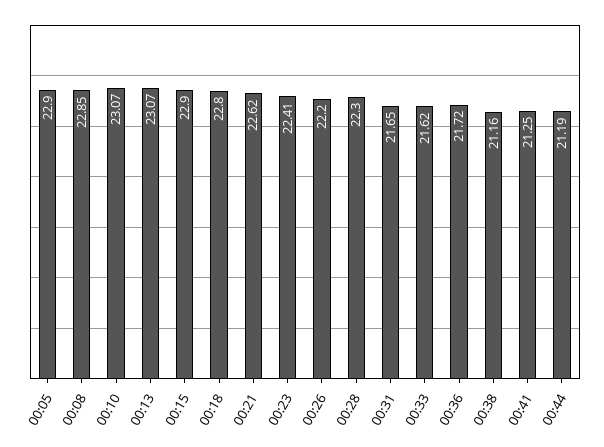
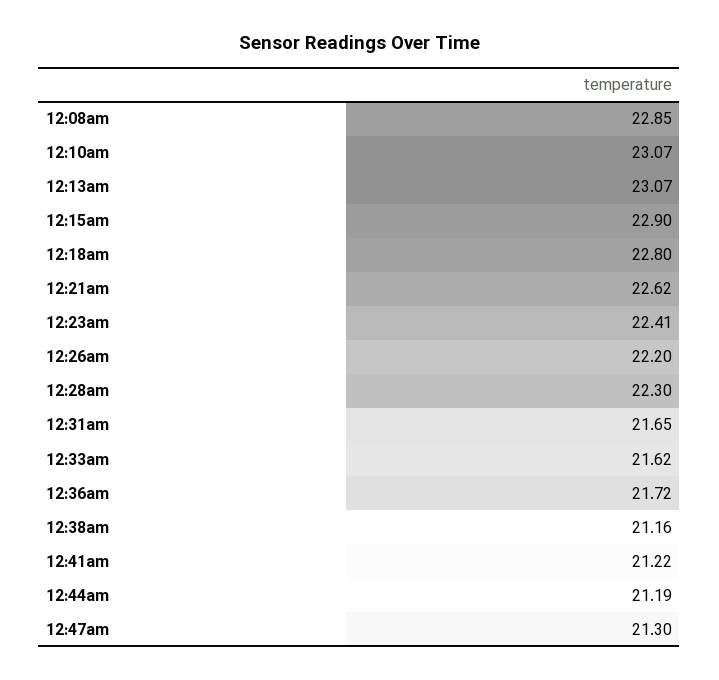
00:05: 22.9 -> none
00:41: 21.25 -> 21.22
12:47am: none -> 21.3

